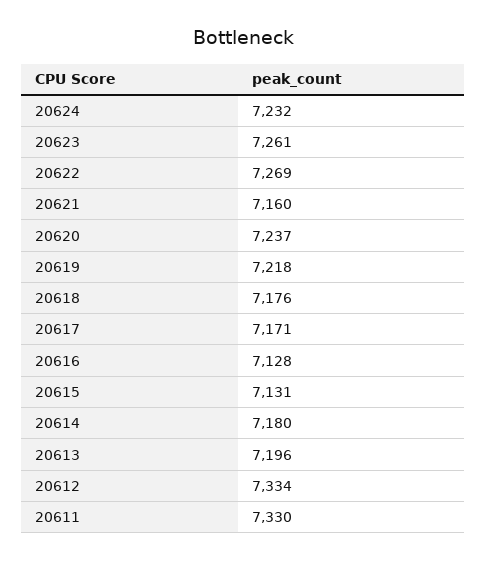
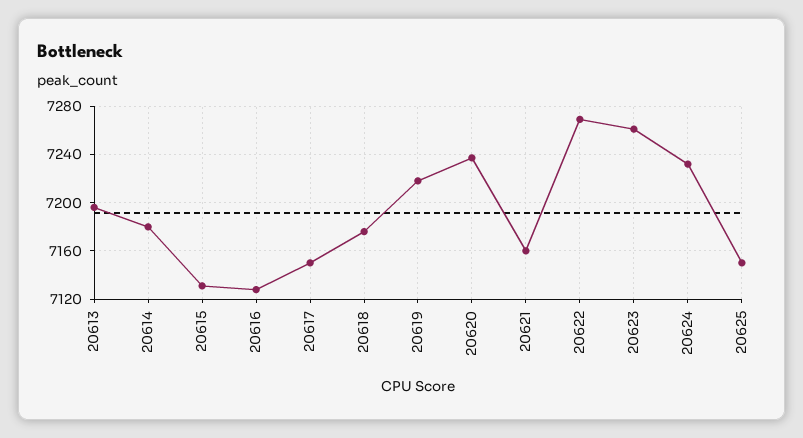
20617: 7171 -> 7150
20612: 7334 -> none
20611: 7330 -> none
20625: none -> 7150

